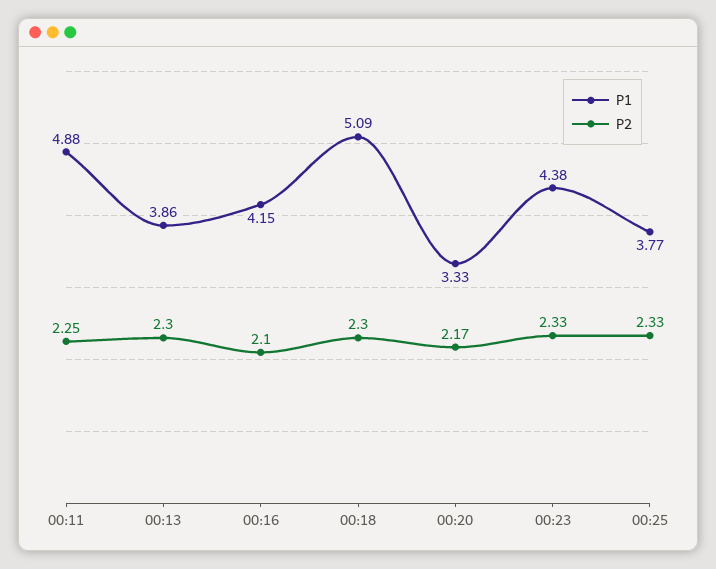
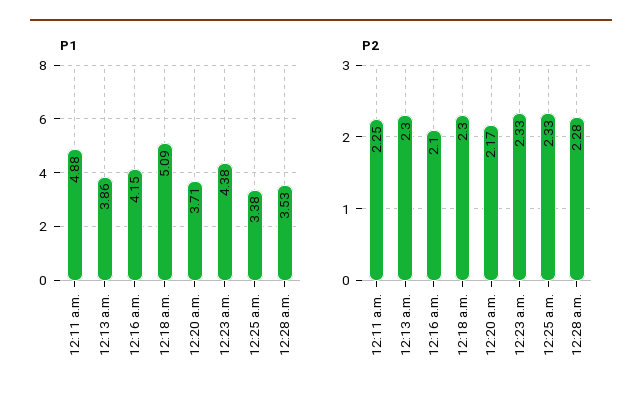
P1, 00:20: 3.33 -> 3.71
P1, 00:25: 3.77 -> 3.38
P1, 12:28 a.m.: none -> 3.53
P2, 12:28 a.m.: none -> 2.28

